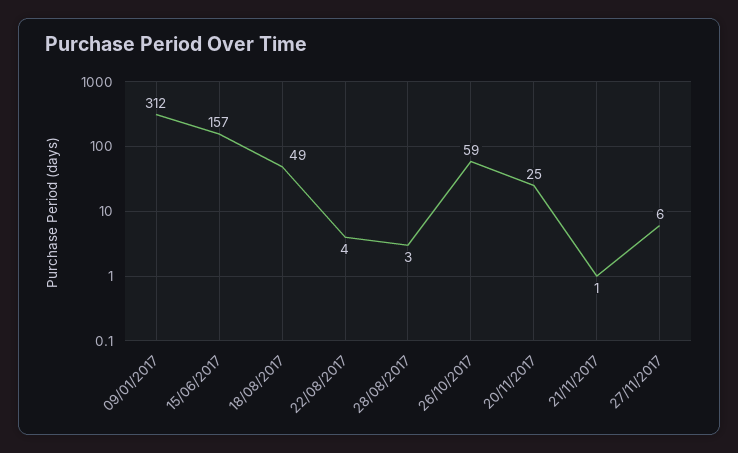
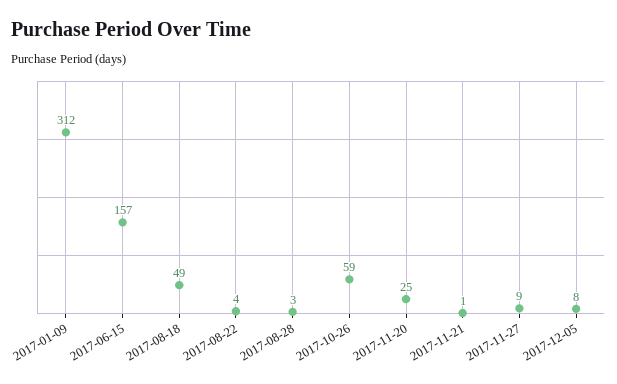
27/11/2017: 6 -> 9
2017-12-05: none -> 8

